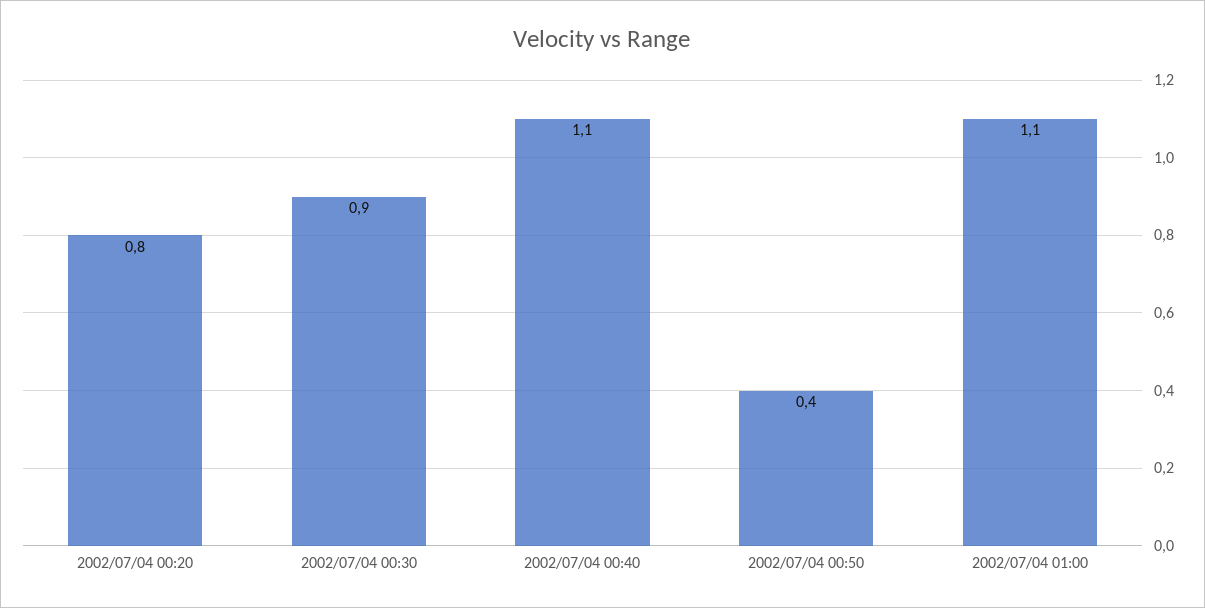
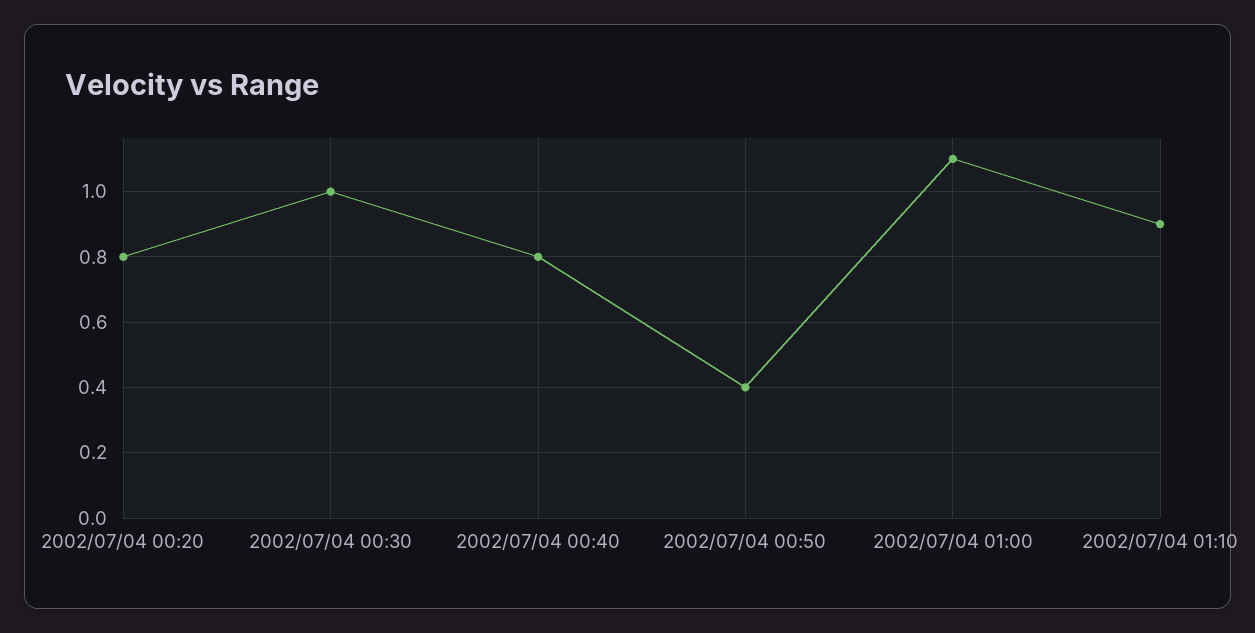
2002/07/04 00:30: 0.9 -> 1
2002/07/04 00:40: 1.1 -> 0.8
2002/07/04 01:10: none -> 0.9

